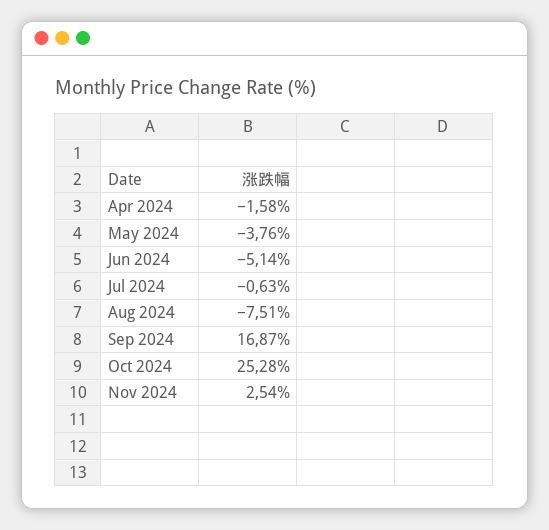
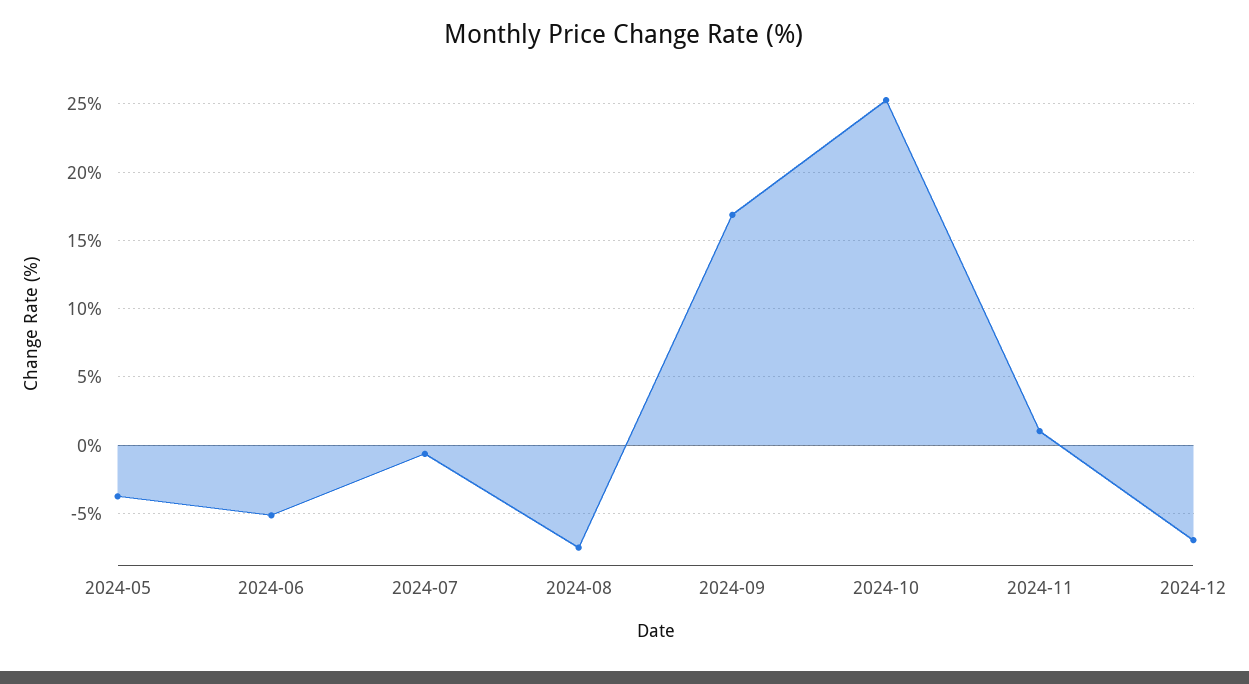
Apr 2024: -1.58 -> none
Nov 2024: 2.54 -> 1
2024-12: none -> -7

